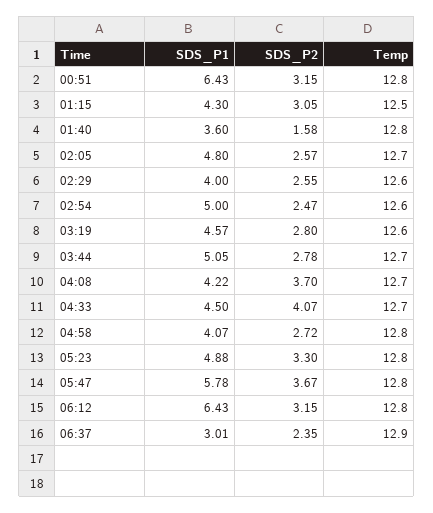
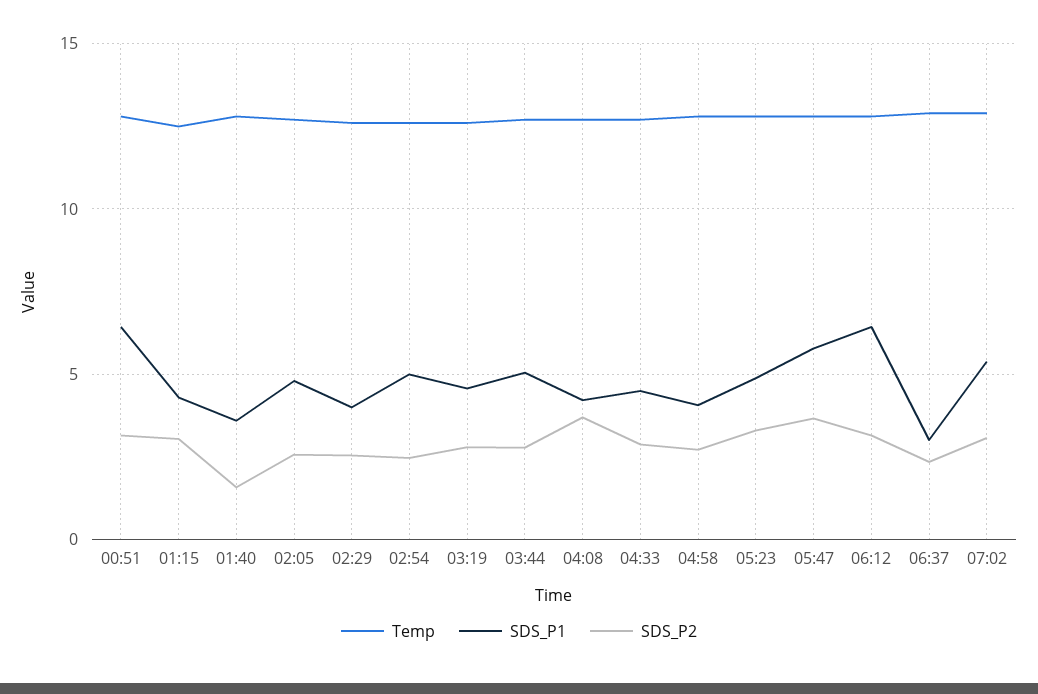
SDS_P2, 04:33: 4.07 -> 3
Temp, 07:02: none -> 13
SDS_P1, 07:02: none -> 5.5
SDS_P2, 07:02: none -> 3

